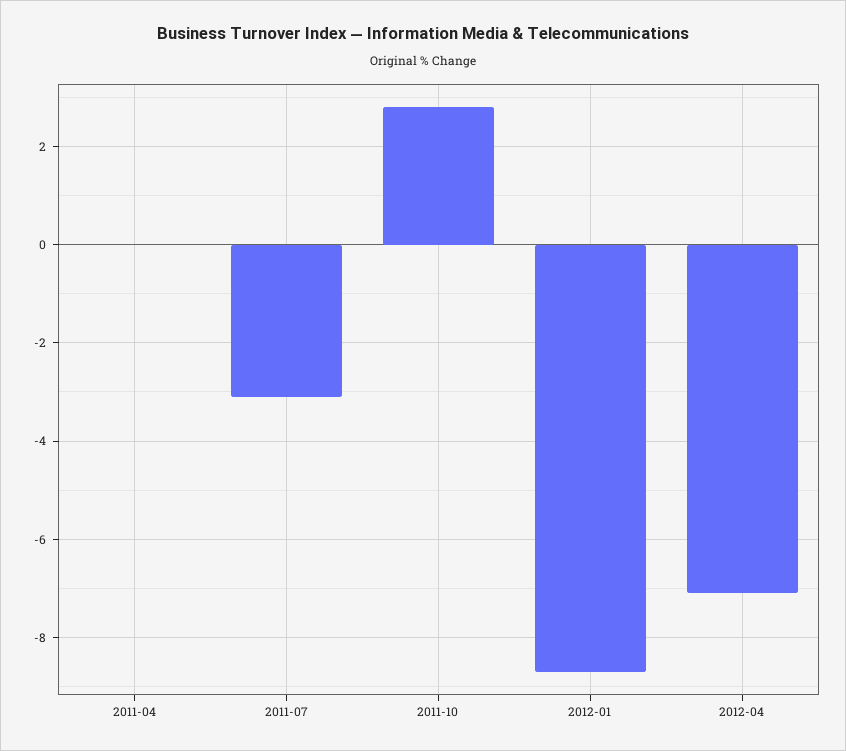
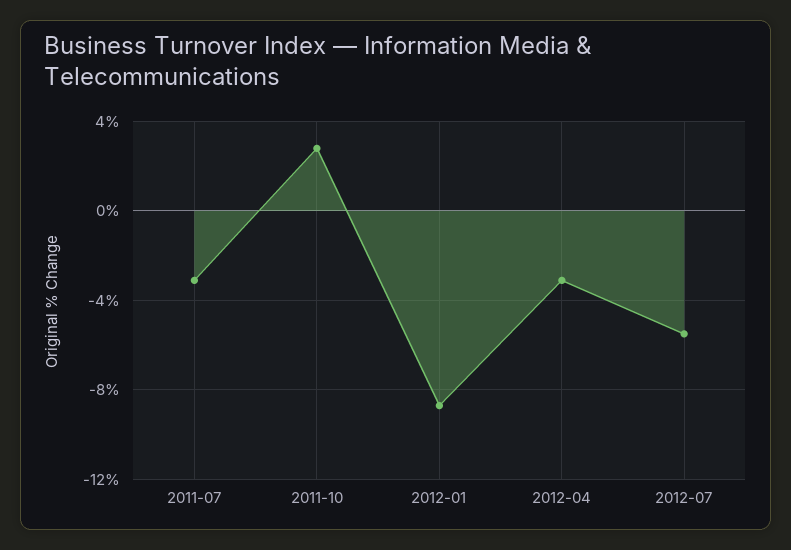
2011-04: 0 -> none
2012-04: -7 -> -3
2012-07: none -> -5.5

